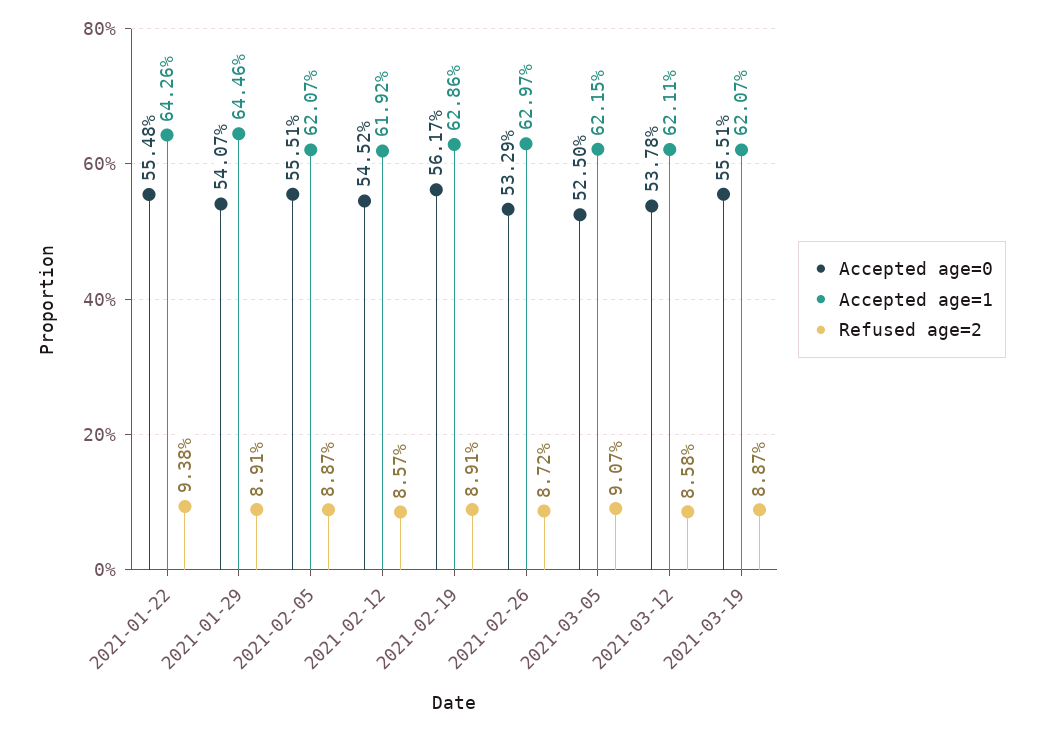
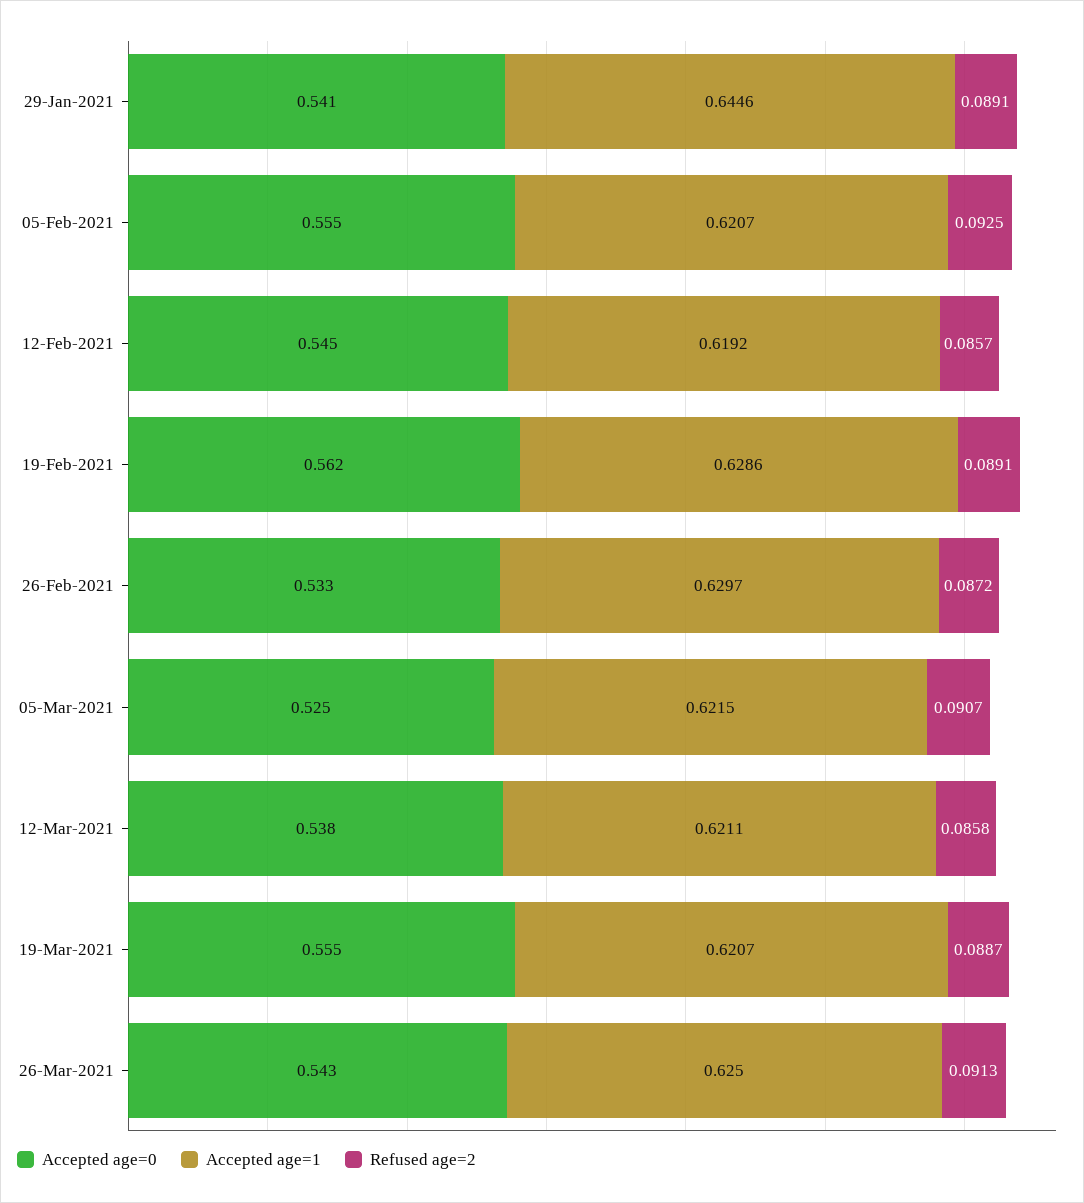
Accepted age=0, 2021-01-22: 0.5548 -> none
Accepted age=1, 2021-01-22: 0.6426 -> none
Refused age=2, 2021-01-22: 0.0938 -> none
Refused age=2, 2021-02-05: 0.0887 -> 0.0925
Accepted age=0, 26-Mar-2021: none -> 0.543
Accepted age=1, 26-Mar-2021: none -> 0.625
Refused age=2, 26-Mar-2021: none -> 0.0913

